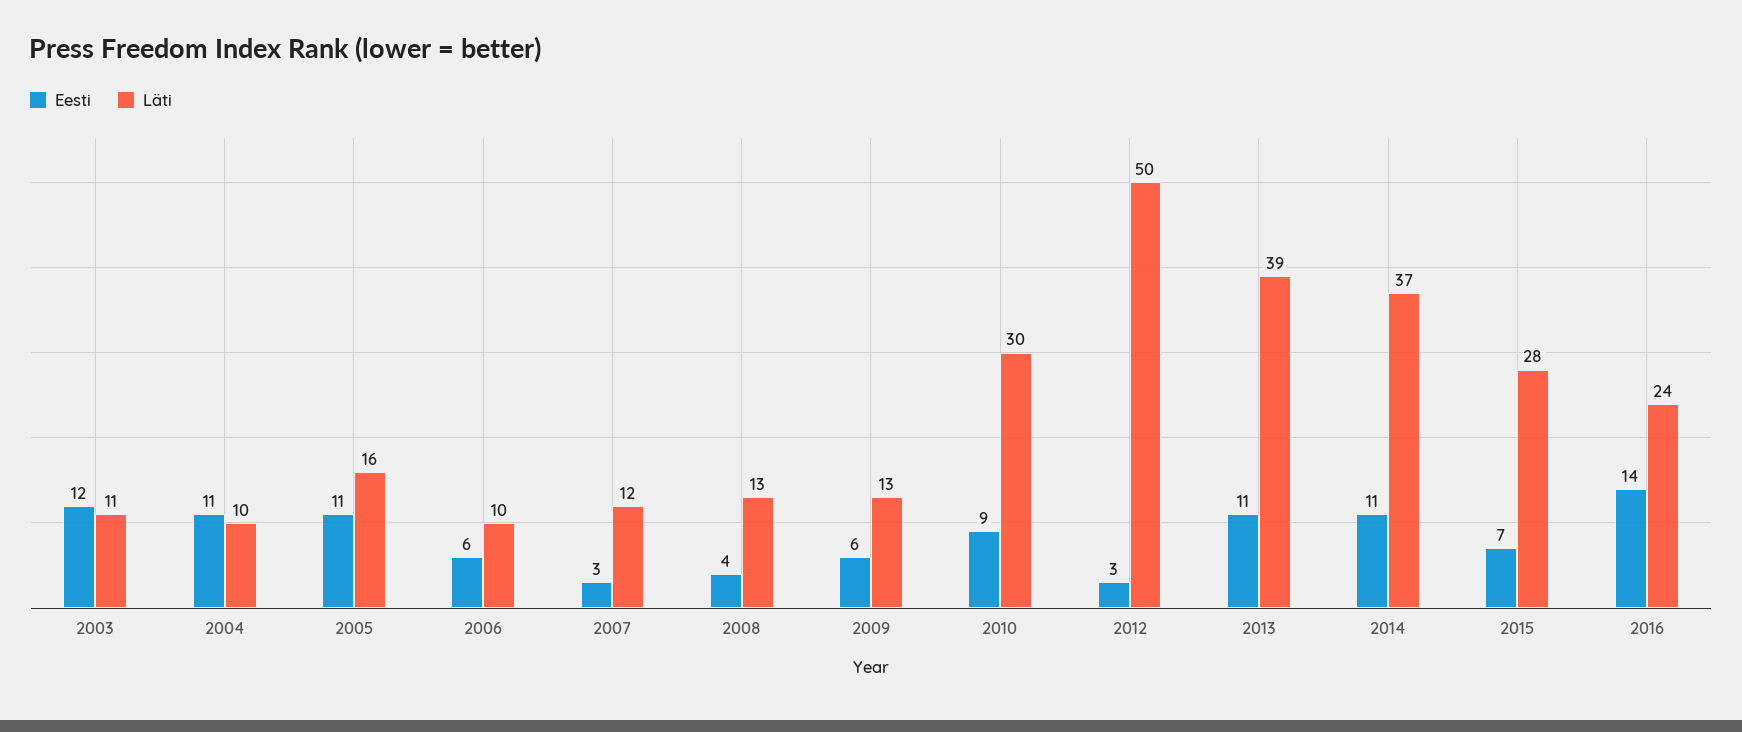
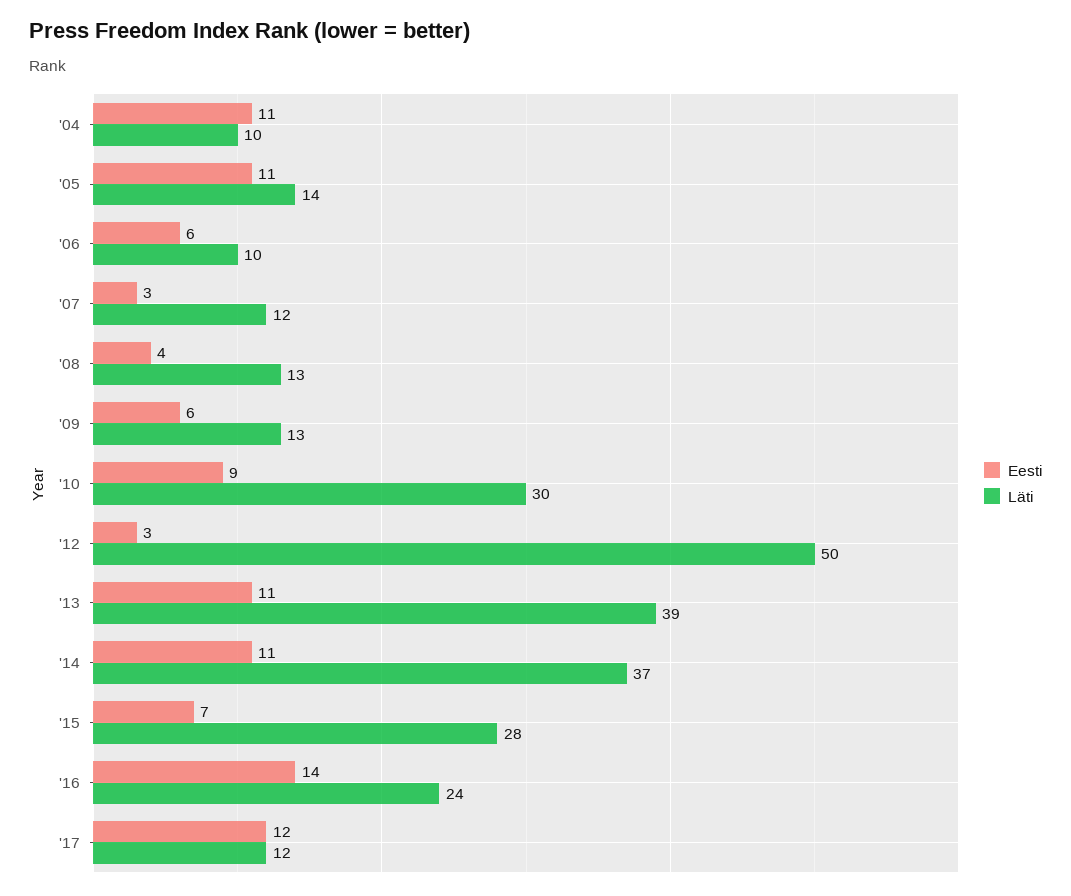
Eesti, 2003: 12 -> none
Läti, 2003: 11 -> none
Läti, 2005: 16 -> 14
Eesti, '17: none -> 12
Läti, '17: none -> 12

